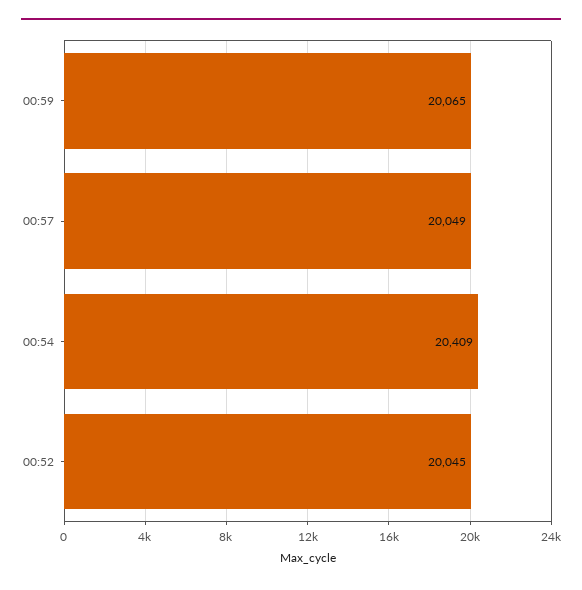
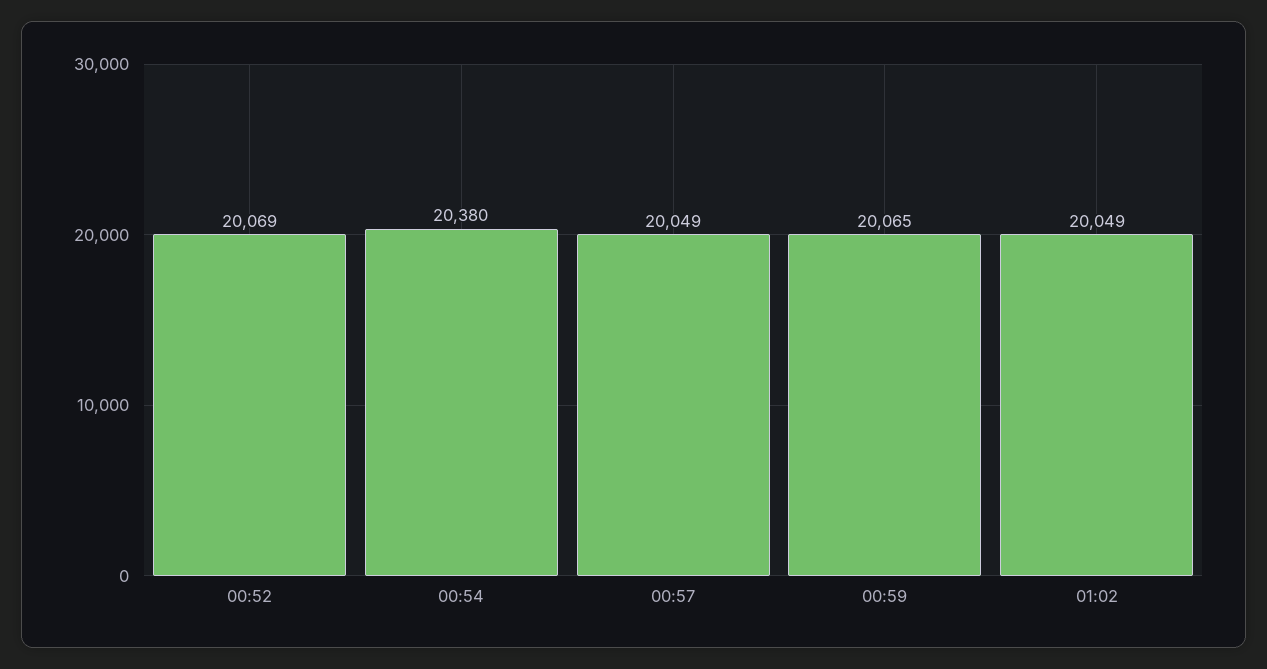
00:54: 20409 -> 20380
00:52: 20045 -> 20069
01:02: none -> 20049

